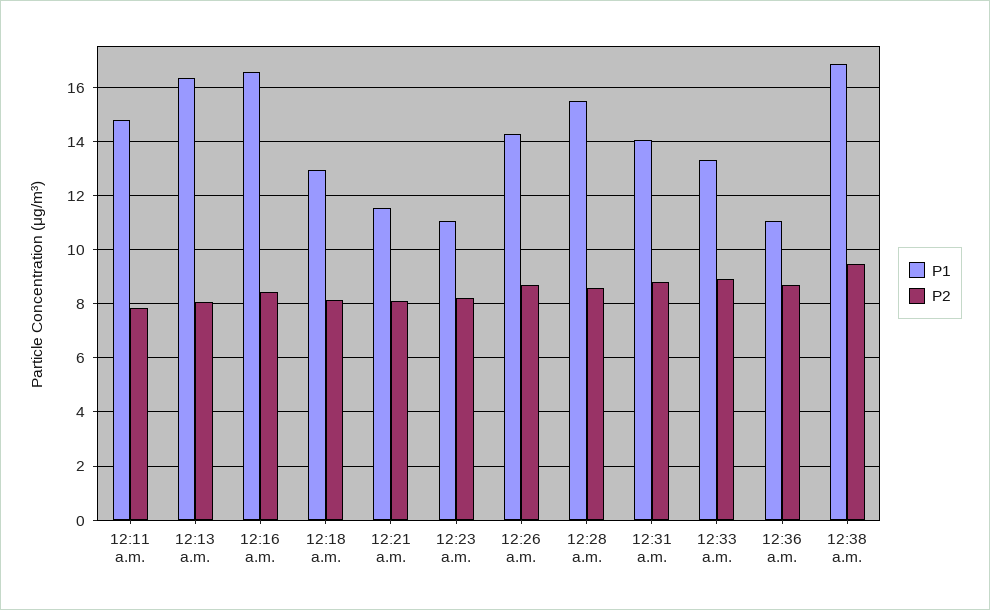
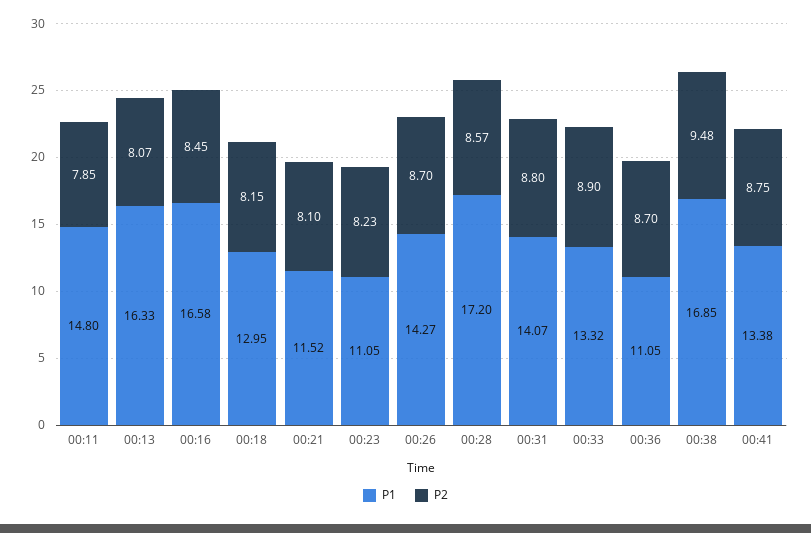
P1, 12:28 a.m.: 15.5 -> 17.2
P1, 00:41: none -> 13.38
P2, 00:41: none -> 8.75

